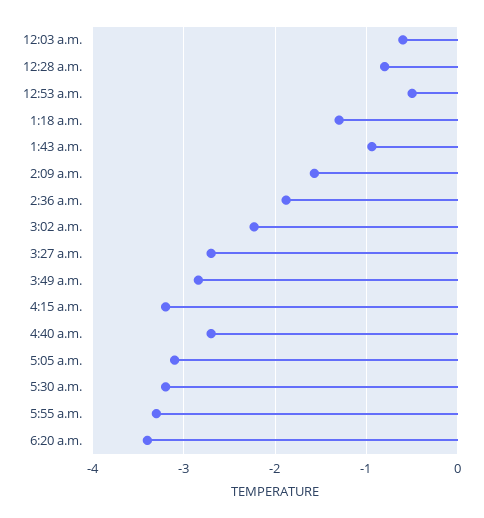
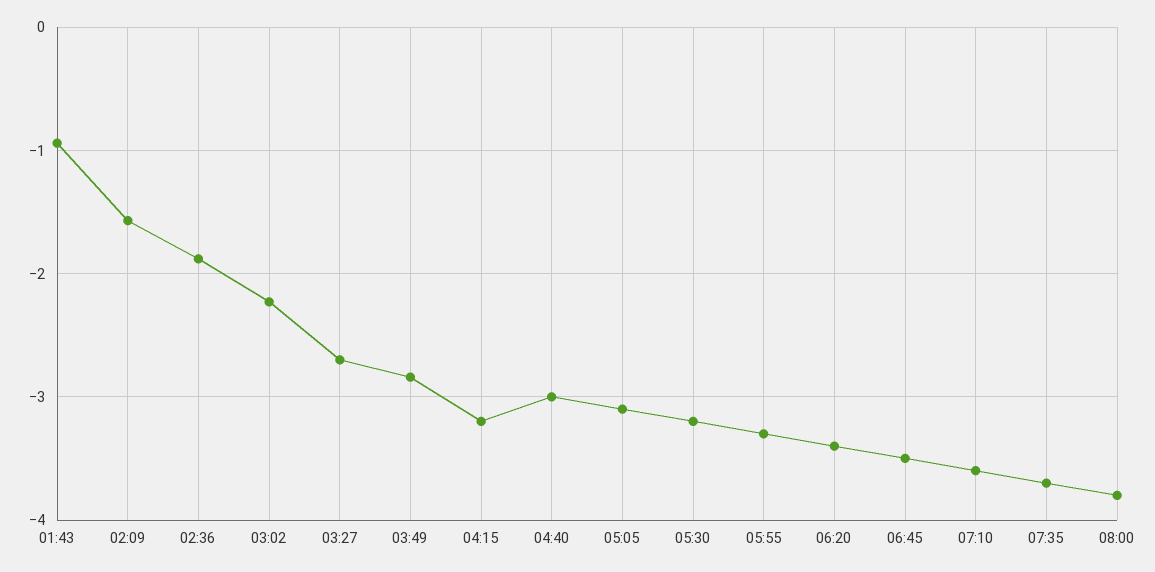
12:03 a.m.: -0.6 -> none
12:28 a.m.: -0.8 -> none
12:53 a.m.: -0.5 -> none
1:18 a.m.: -1.3 -> none
4:40 a.m.: -2.7 -> -3
06:45: none -> -3.5
07:10: none -> -3.6
07:35: none -> -3.7
08:00: none -> -3.8

